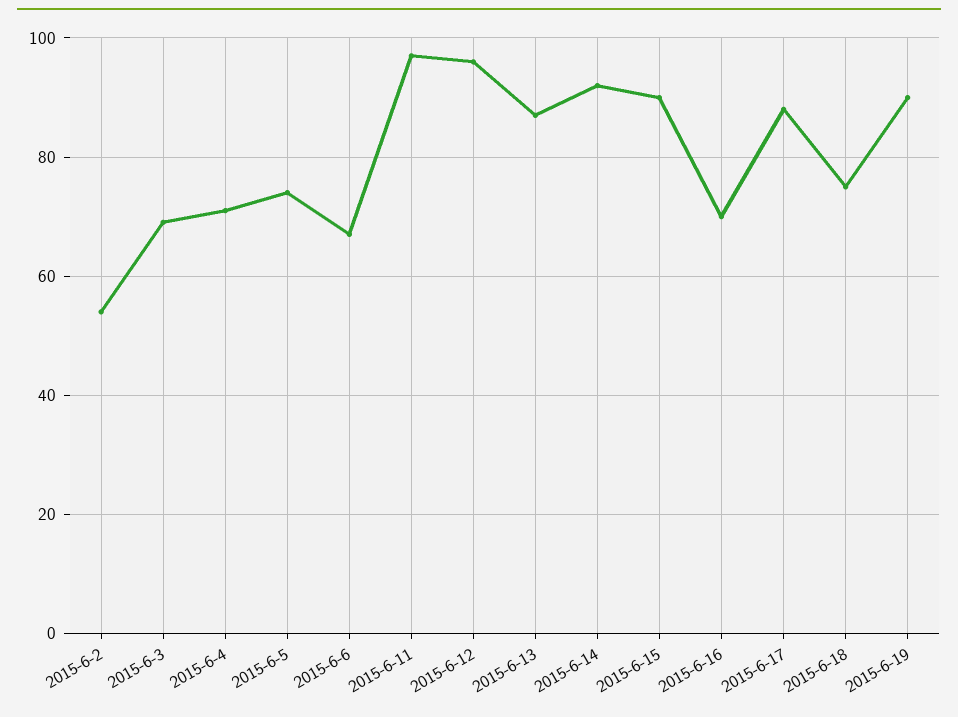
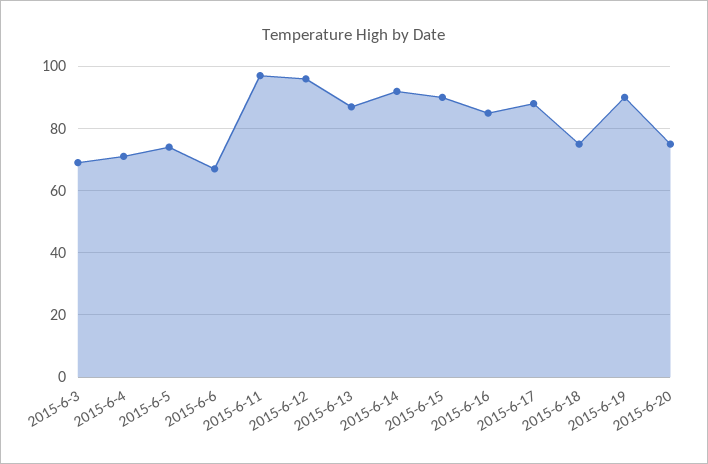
2015-6-2: 55 -> none
2015-6-16: 70 -> 85
2015-6-20: none -> 75

